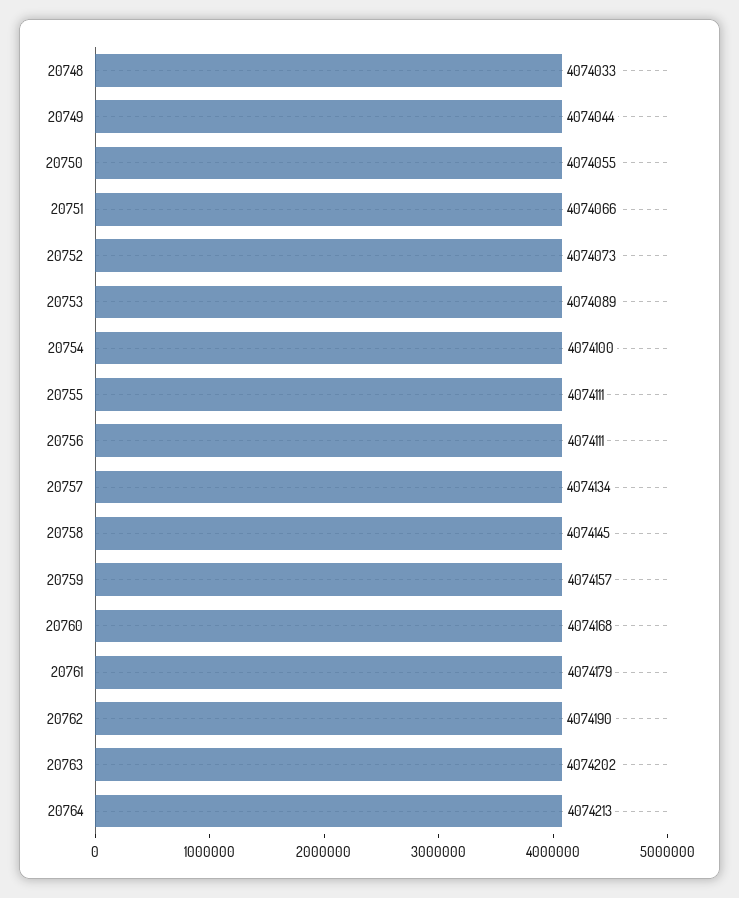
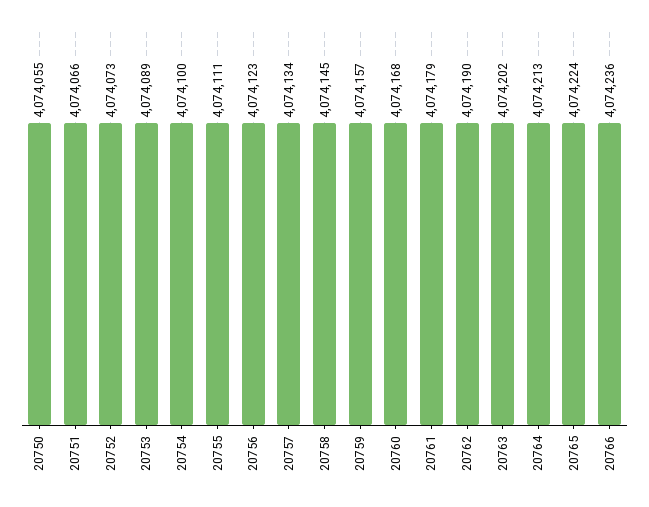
20748: 4074033 -> none
20749: 4074044 -> none
20756: 4074111 -> 4074123
20765: none -> 4074224
20766: none -> 4074236

